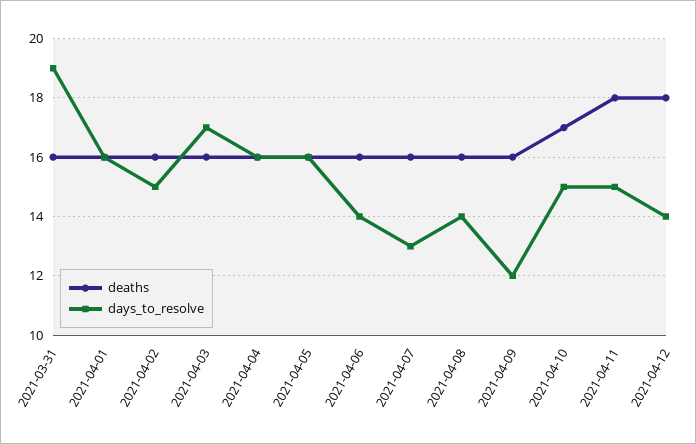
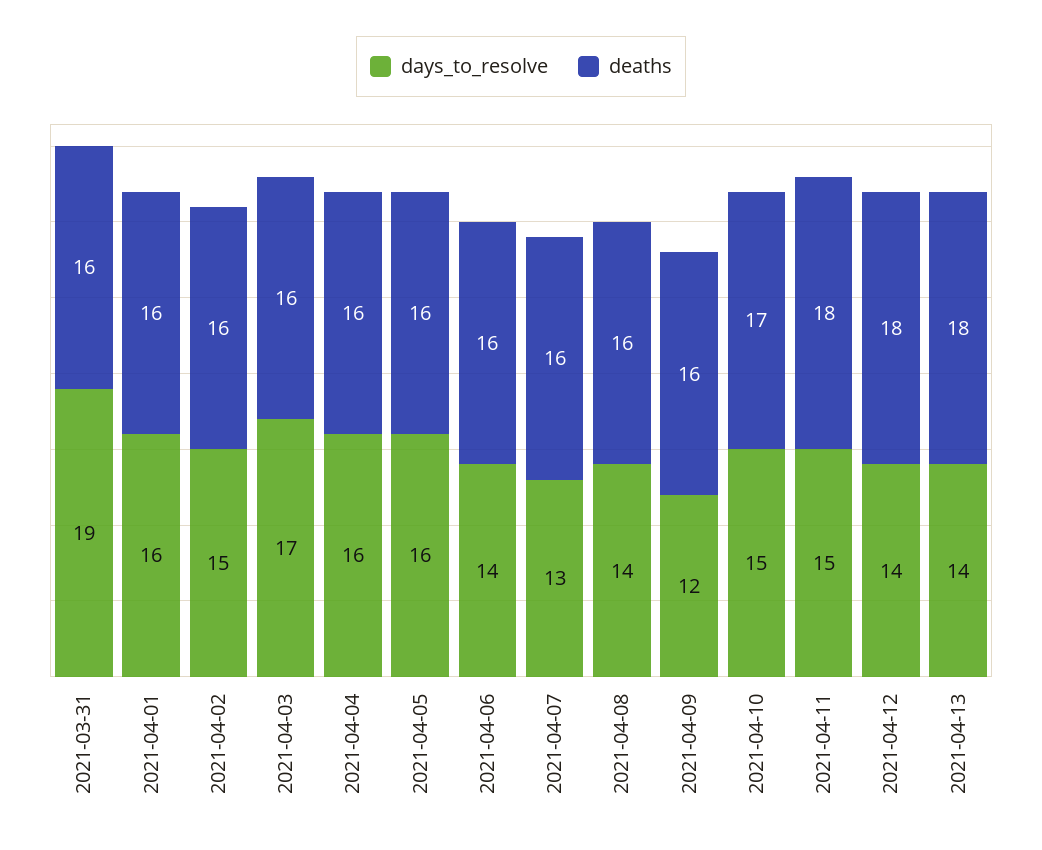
days_to_resolve, 2021-04-13: none -> 14
deaths, 2021-04-13: none -> 18

